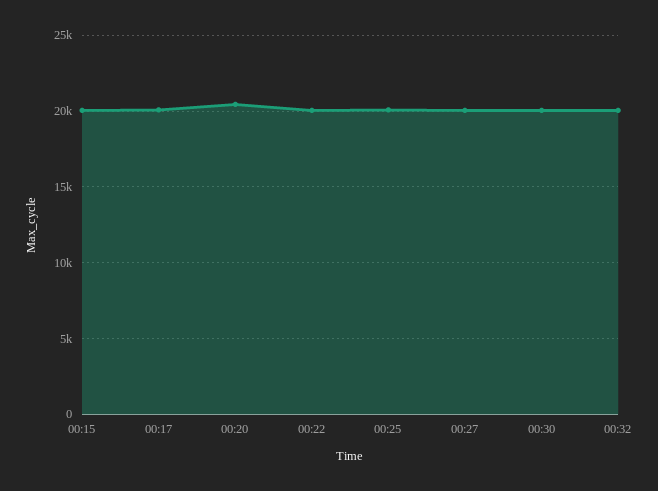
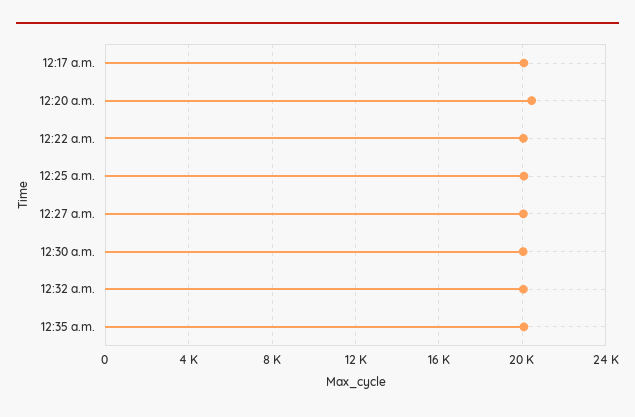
00:15: 20000 -> none
12:35 a.m.: none -> 20000

